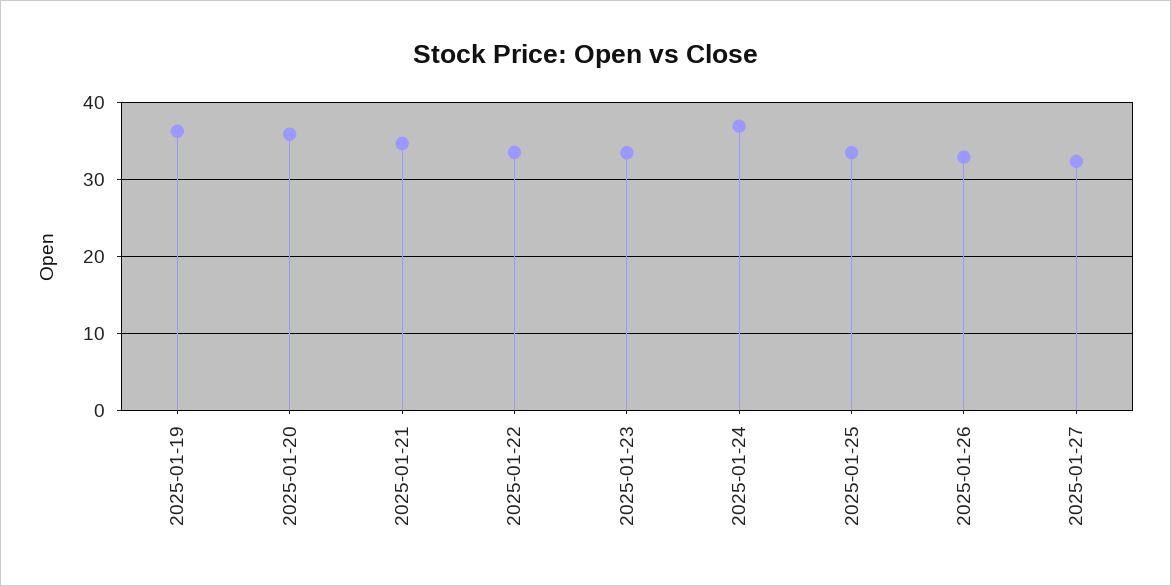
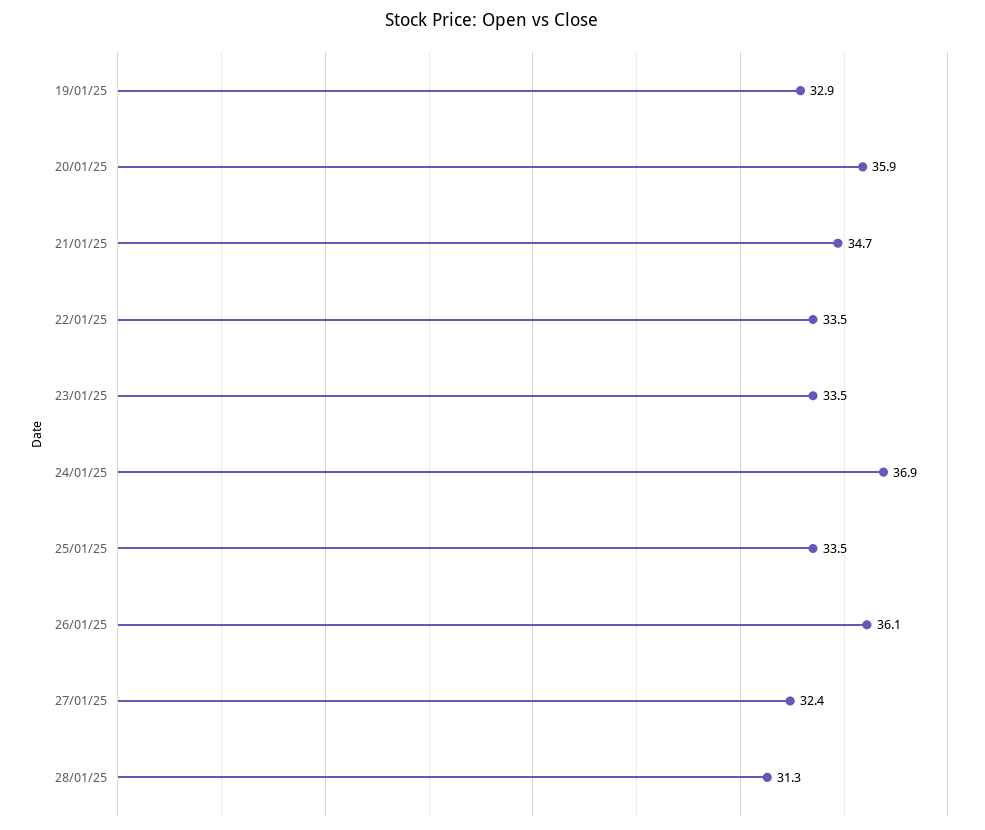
2025-01-19: 36 -> 32.9
2025-01-26: 33 -> 36.1
28/01/25: none -> 31.3

